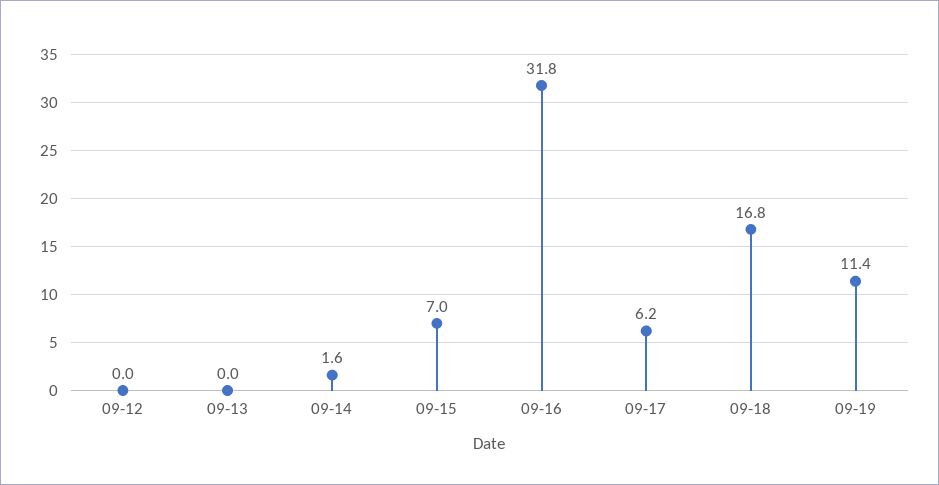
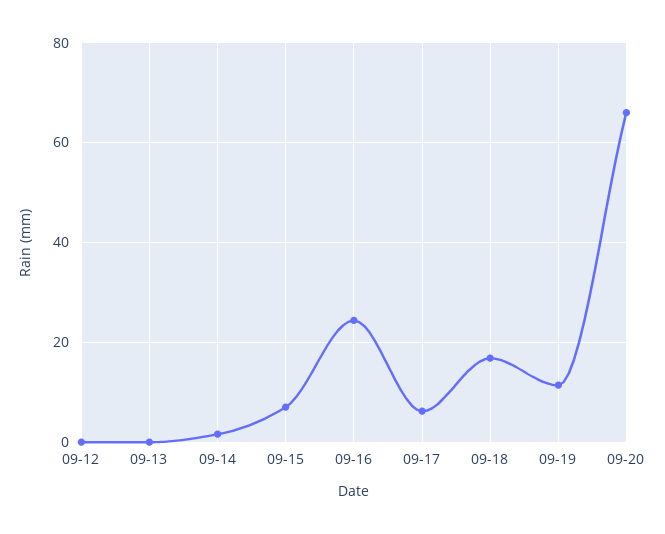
09-16: 31.8 -> 24
09-20: none -> 66

